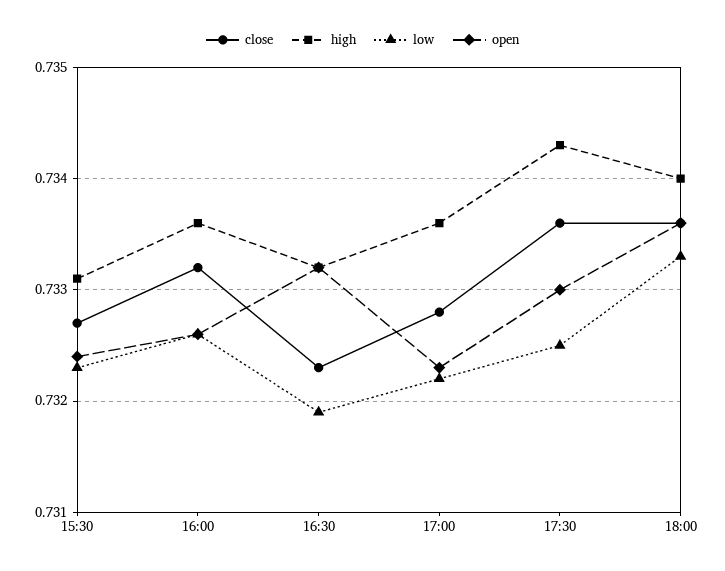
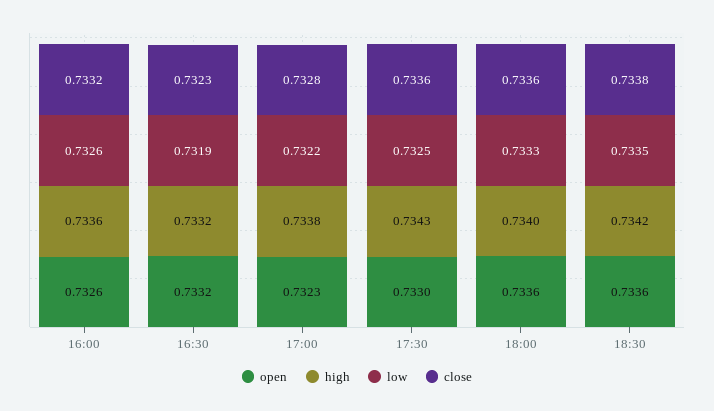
close, 15:30: 0.7327 -> none
high, 15:30: 0.7331 -> none
low, 15:30: 0.7323 -> none
open, 15:30: 0.7324 -> none
high, 17:00: 0.7336 -> 0.7338
open, 18:30: none -> 0.7336
high, 18:30: none -> 0.7342
low, 18:30: none -> 0.7335
close, 18:30: none -> 0.7338

